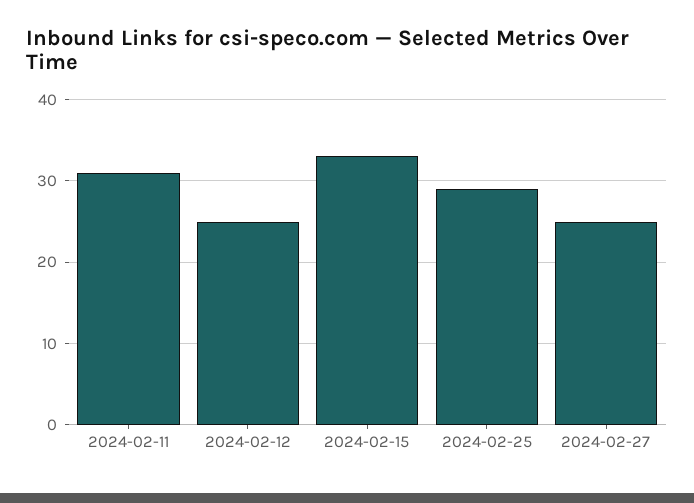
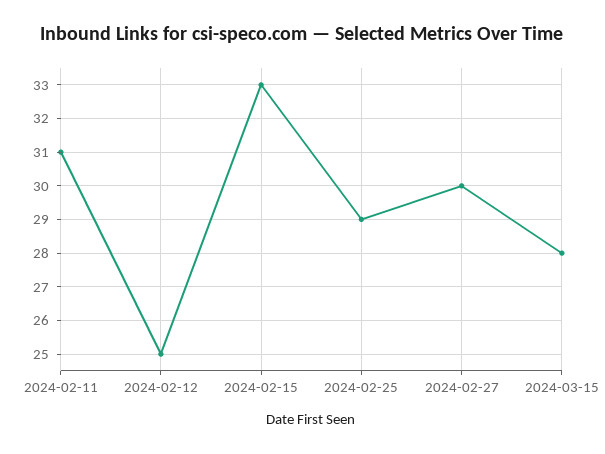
2024-02-27: 25 -> 30
2024-03-15: none -> 28

